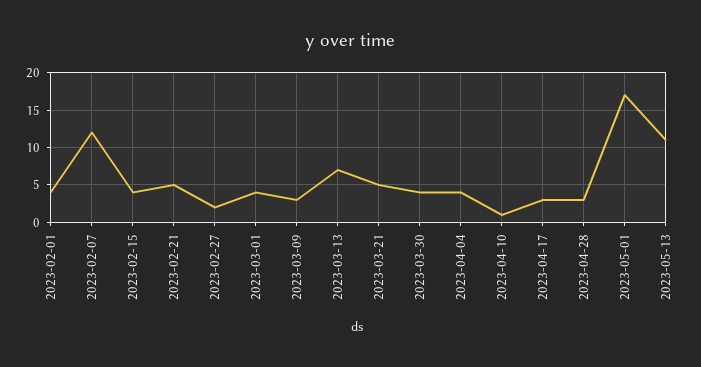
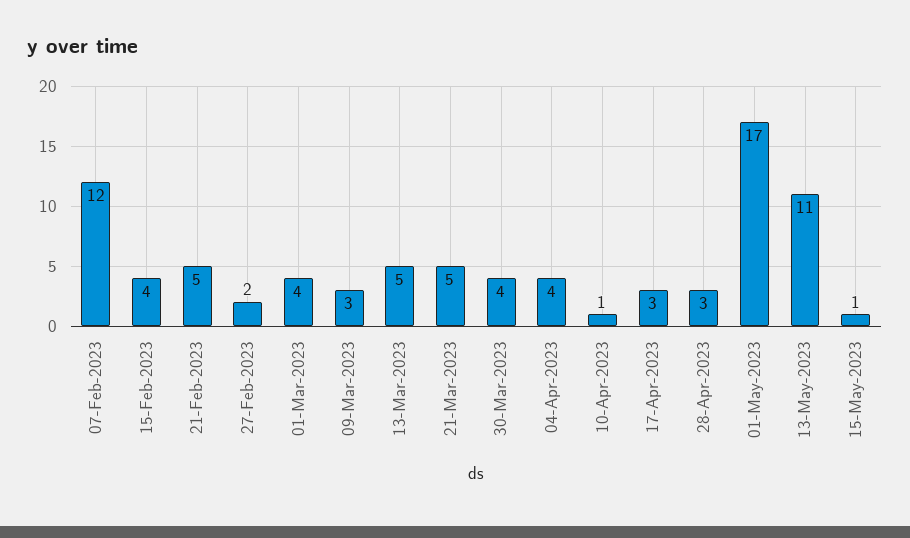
2023-02-01: 4 -> none
2023-03-13: 7 -> 5
15-May-2023: none -> 1

